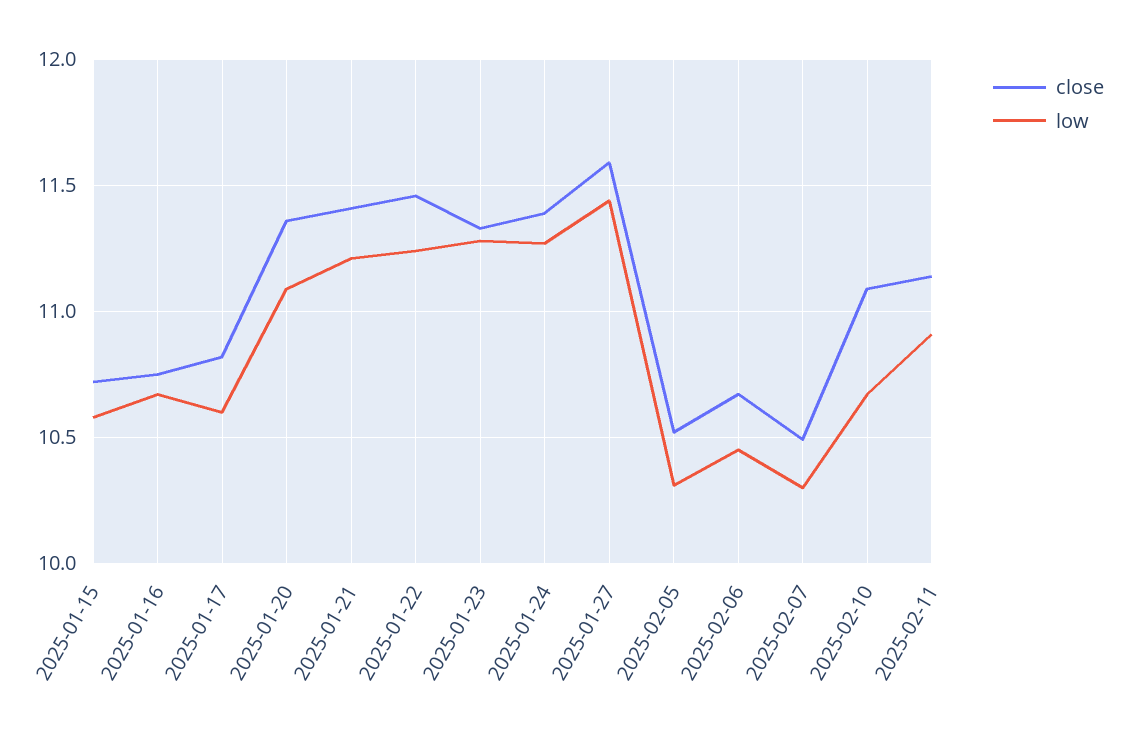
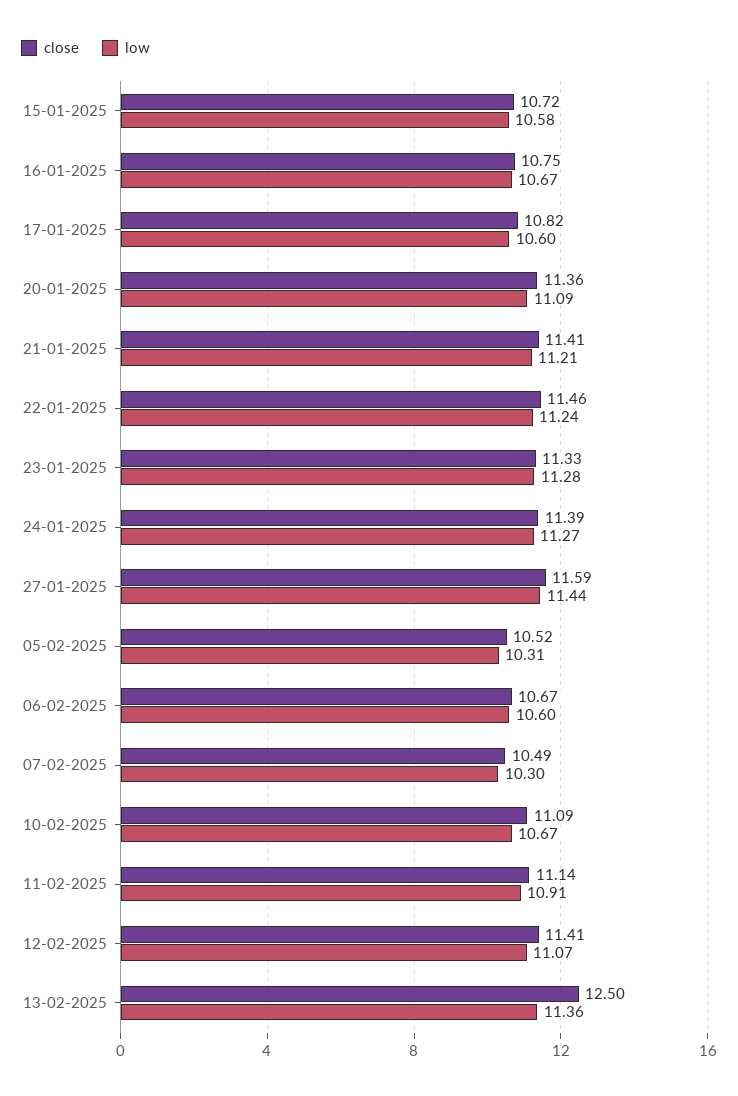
low, 2025-02-06: 10.45 -> 10.6
close, 12-02-2025: none -> 11.41
low, 12-02-2025: none -> 11.07
close, 13-02-2025: none -> 12.5
low, 13-02-2025: none -> 11.36

